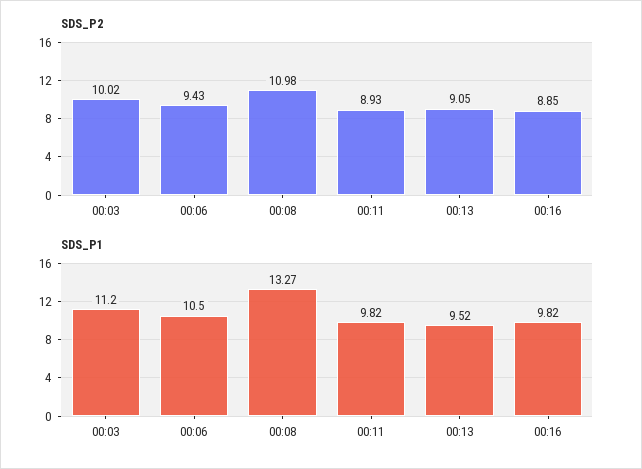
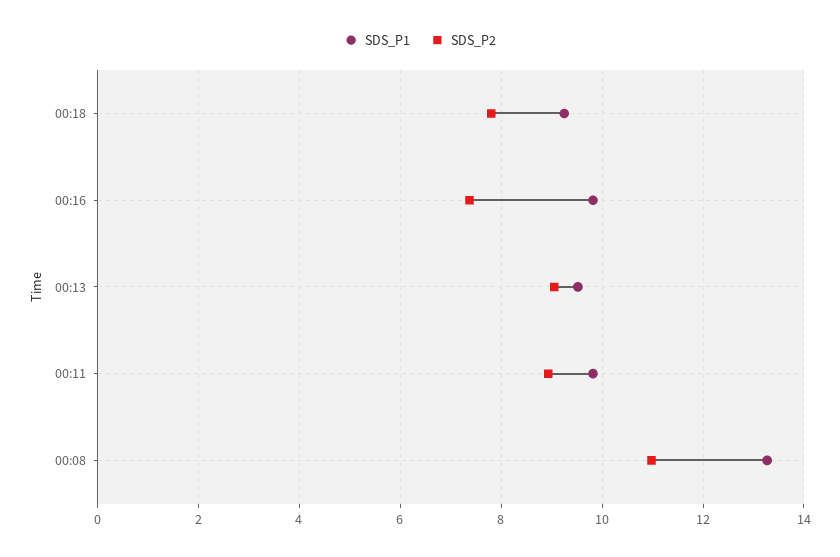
SDS_P2, 00:03: 10.02 -> none
SDS_P2, 00:06: 9.43 -> none
SDS_P2, 00:16: 8.85 -> 7.4
SDS_P1, 00:03: 11.2 -> none
SDS_P1, 00:06: 10.5 -> none
SDS_P1, 00:18: none -> 9.2
SDS_P2, 00:18: none -> 7.8

